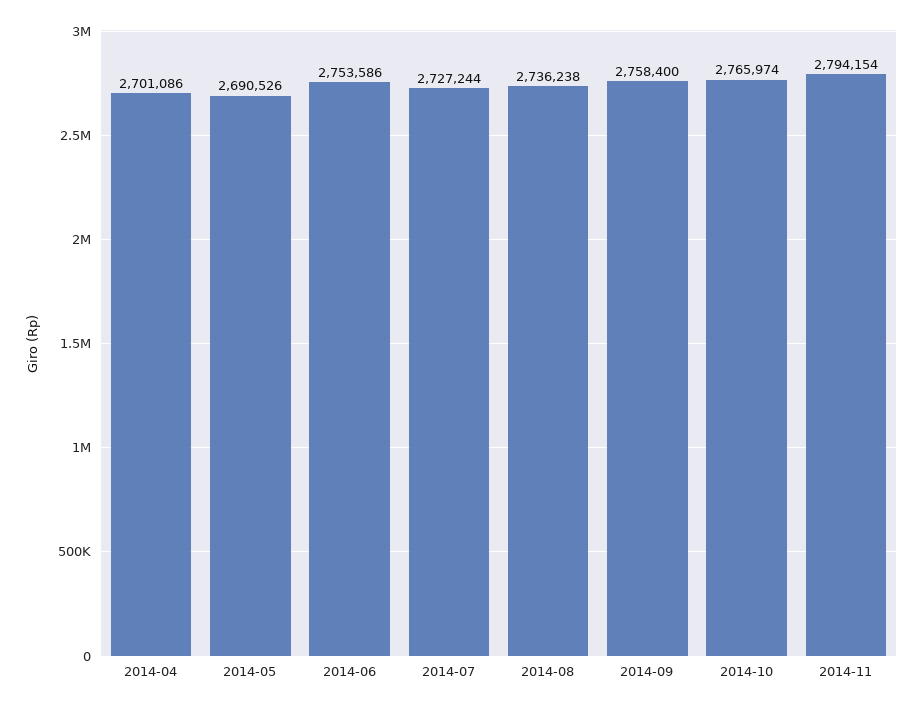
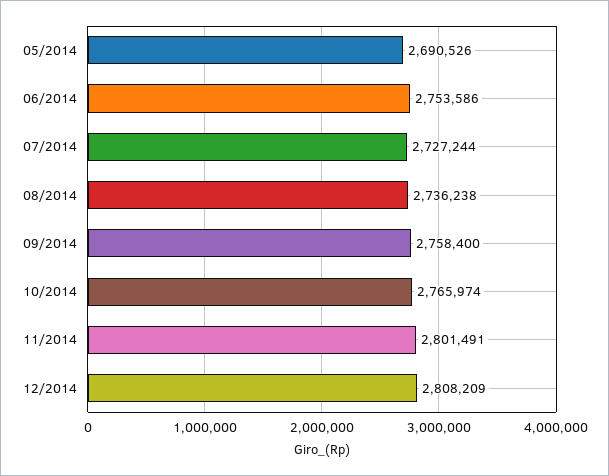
2014-04: 2701086 -> none
2014-11: 2794154 -> 2801491
12/2014: none -> 2808209

